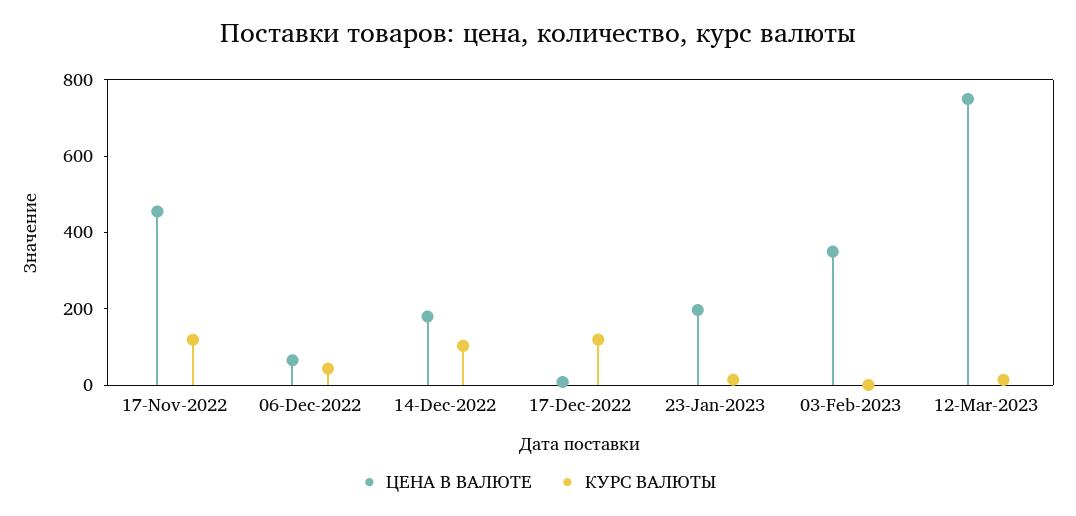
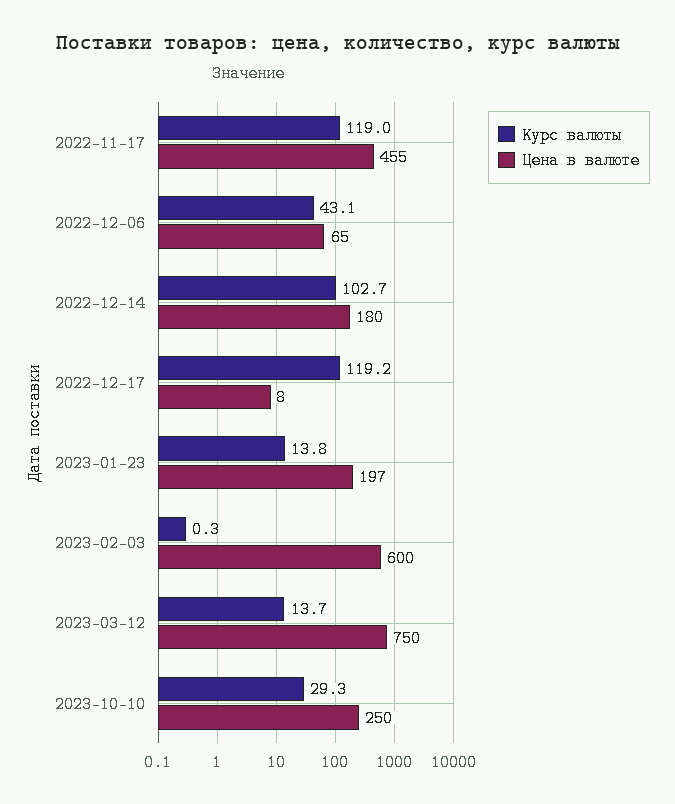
ЦЕНА В ВАЛЮТЕ, 03-Feb-2023: 350 -> 600
КУРС ВАЛЮТЫ, 2023-10-10: none -> 29.3
ЦЕНА В ВАЛЮТЕ, 2023-10-10: none -> 250

